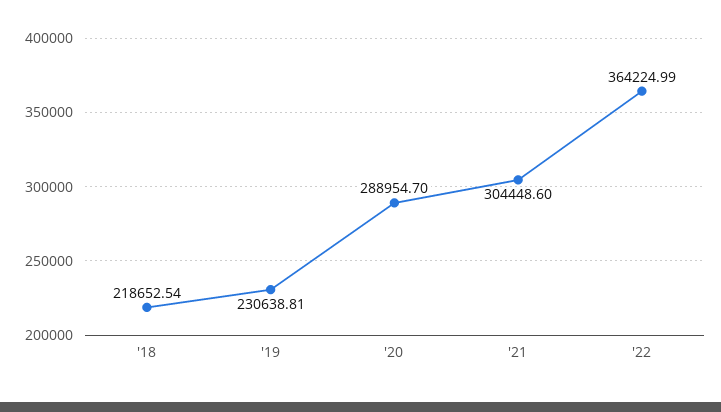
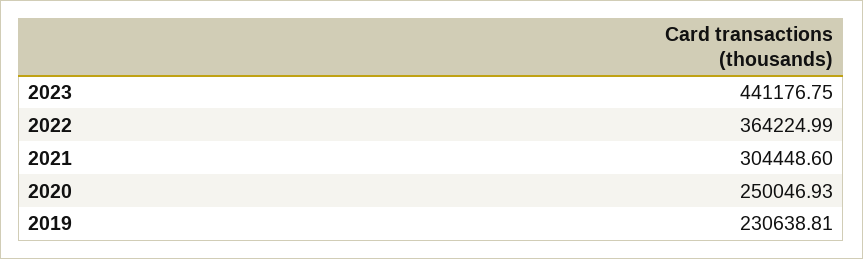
'18: 218652.54 -> none
'20: 288954.7 -> 250046.93
2023: none -> 441176.75

